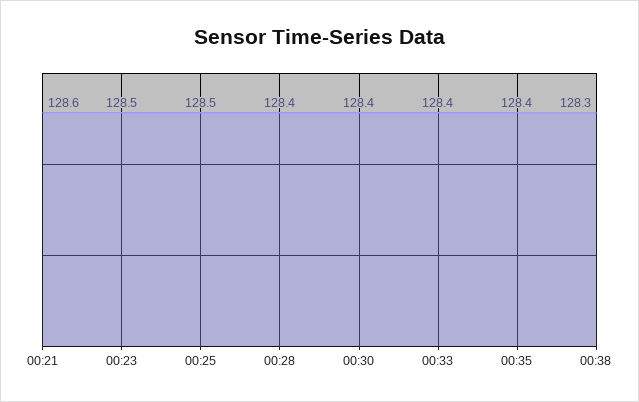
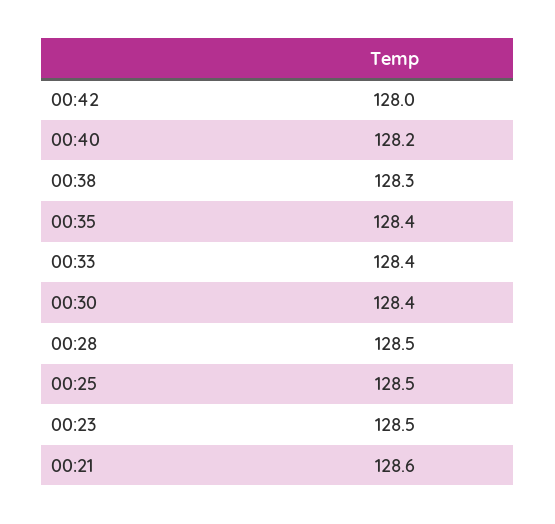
00:28: 128.4 -> 128.5
00:42: none -> 128
00:40: none -> 128.2

